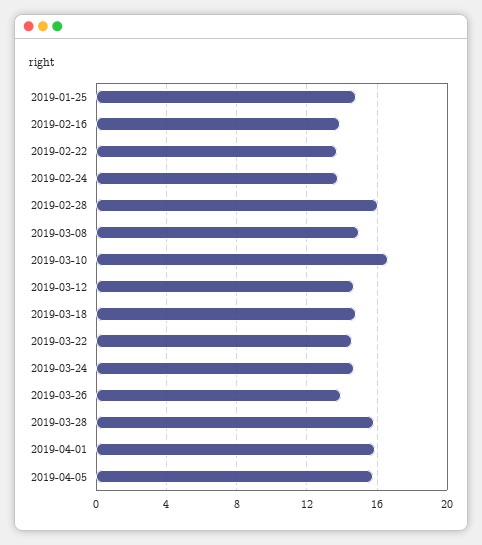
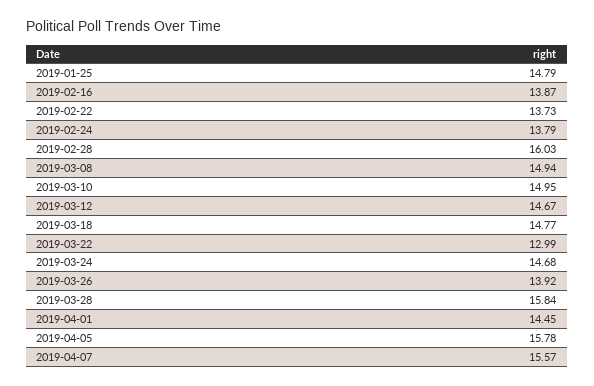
2019-03-10: 16.5 -> 14.95
2019-03-22: 14.5 -> 12.99
2019-04-01: 16 -> 14.45
2019-04-07: none -> 15.57

